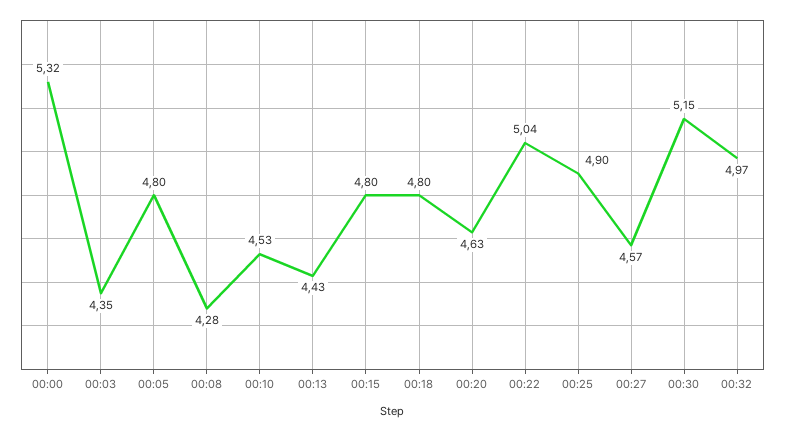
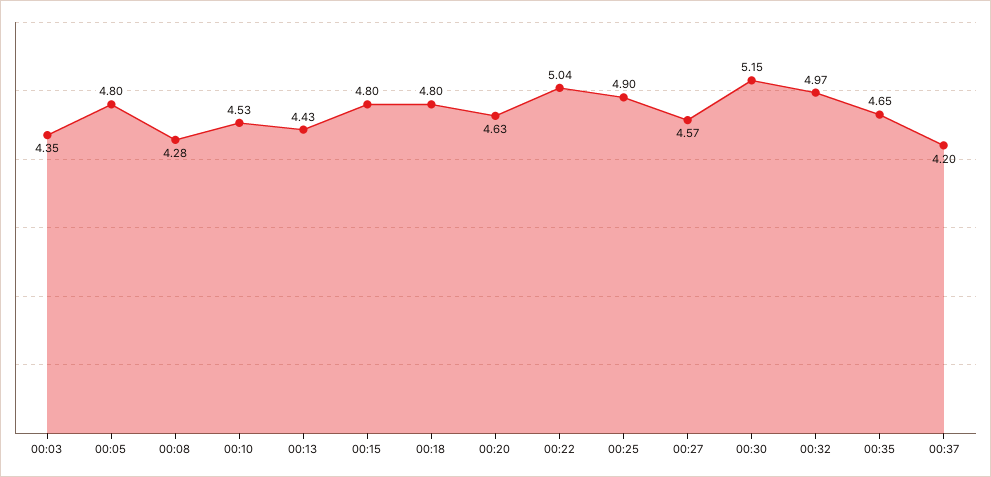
00:00: 5.32 -> none
00:35: none -> 4.65
00:37: none -> 4.2

